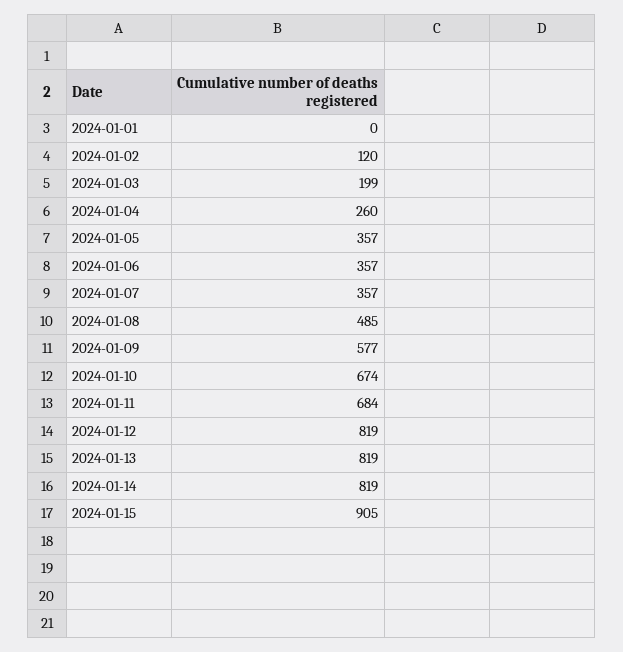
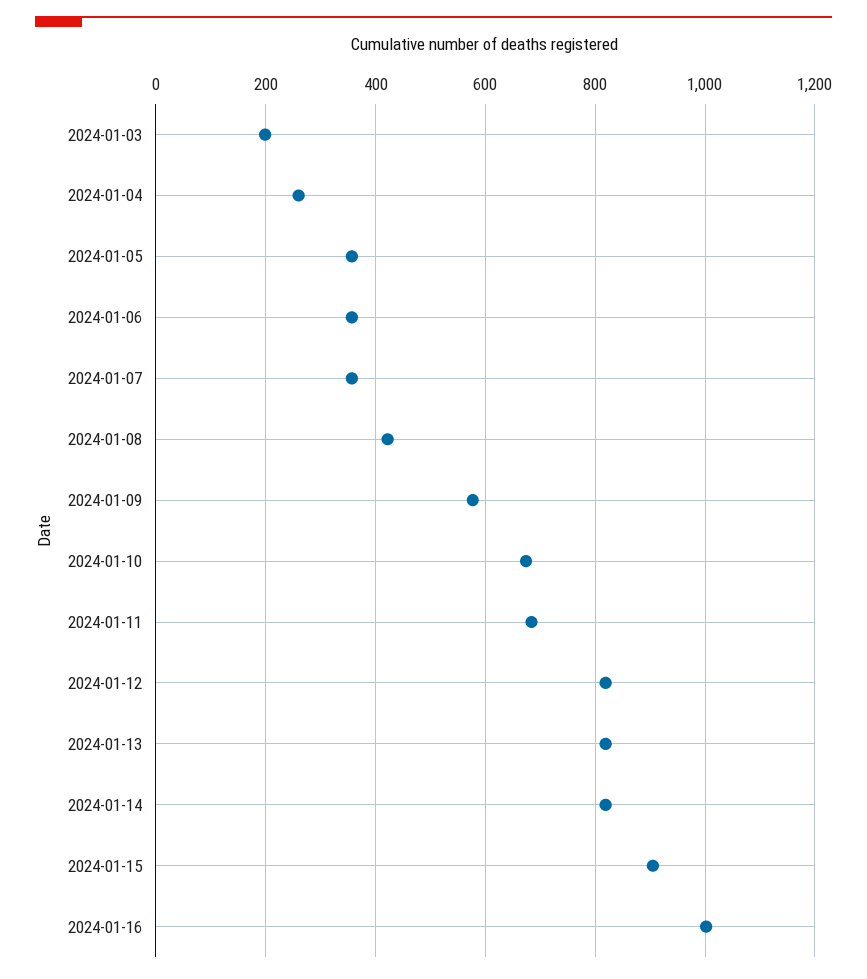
2024-01-01: 0 -> none
2024-01-02: 120 -> none
2024-01-08: 485 -> 420
2024-01-16: none -> 1000

